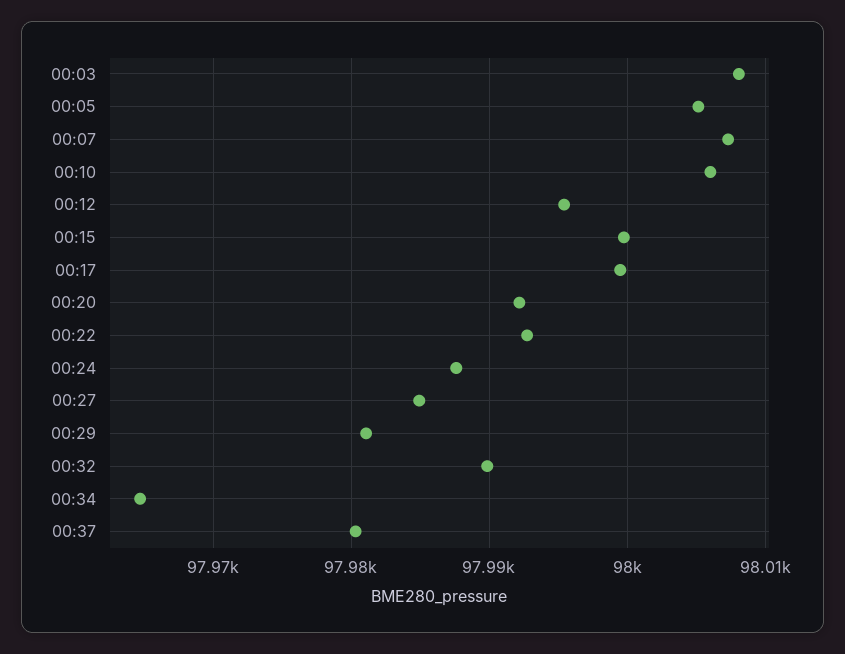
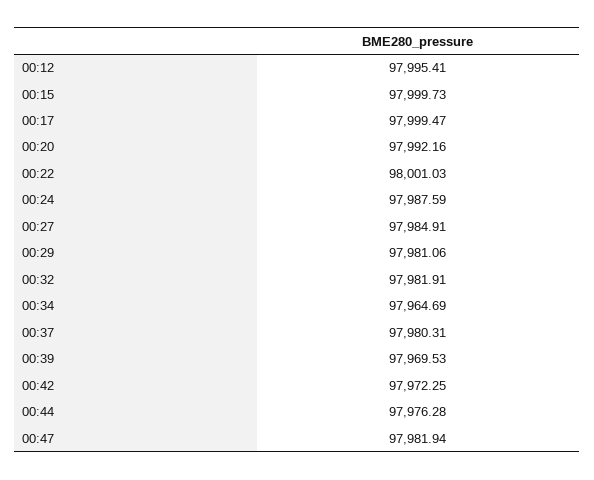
00:03: 98008 -> none
00:05: 98005 -> none
00:07: 98007 -> none
00:10: 98006 -> none
00:22: 97993 -> 98001.03
00:32: 97990 -> 97981.91
00:39: none -> 97969.53
00:42: none -> 97972.25
00:44: none -> 97976.28
00:47: none -> 97981.94

